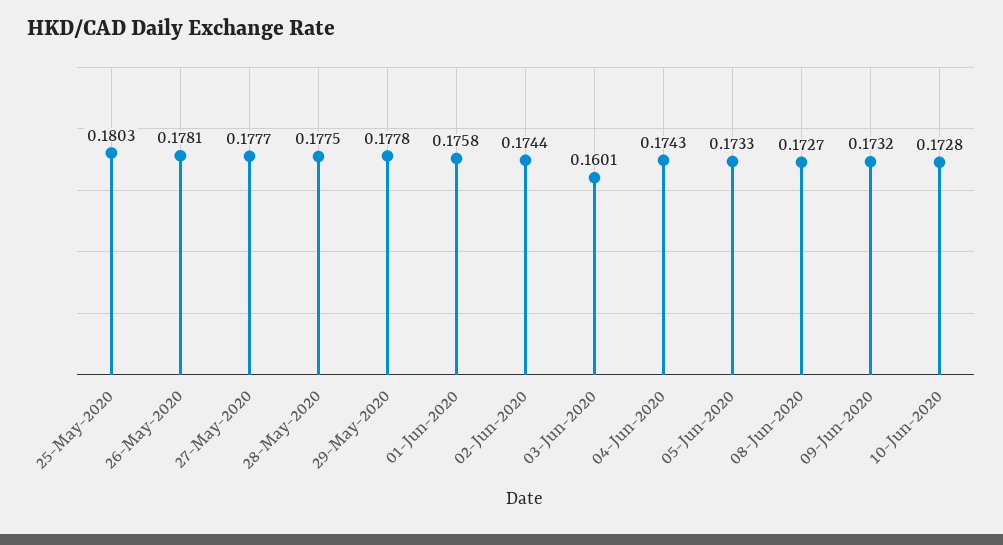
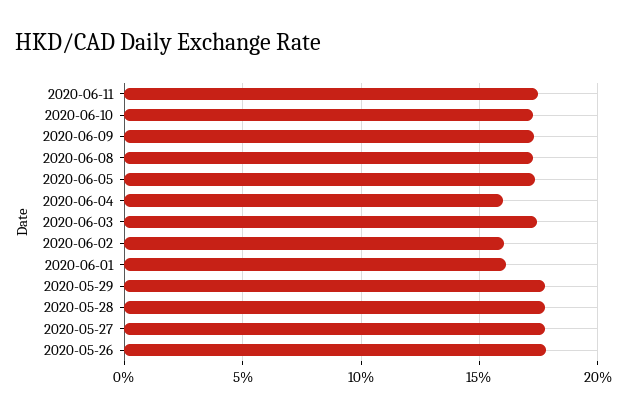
25-May-2020: 0.1803 -> none
01-Jun-2020: 0.1758 -> 0.16
02-Jun-2020: 0.1744 -> 0.16
03-Jun-2020: 0.1601 -> 0.175
04-Jun-2020: 0.1743 -> 0.16
2020-06-11: none -> 0.175

